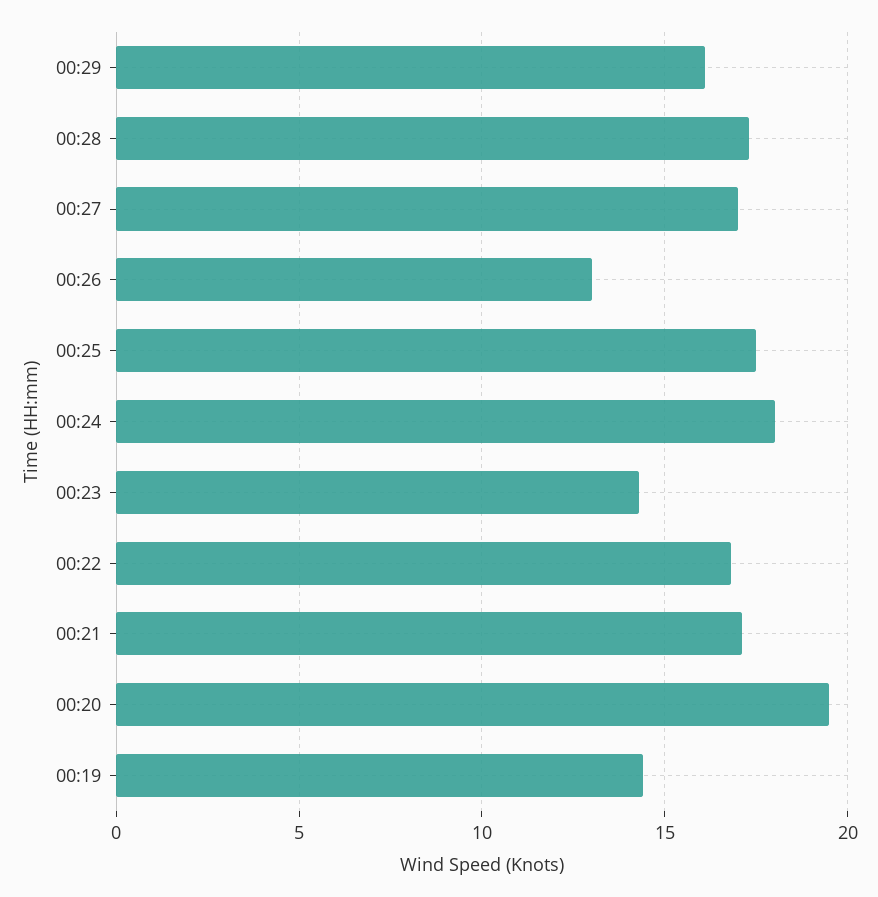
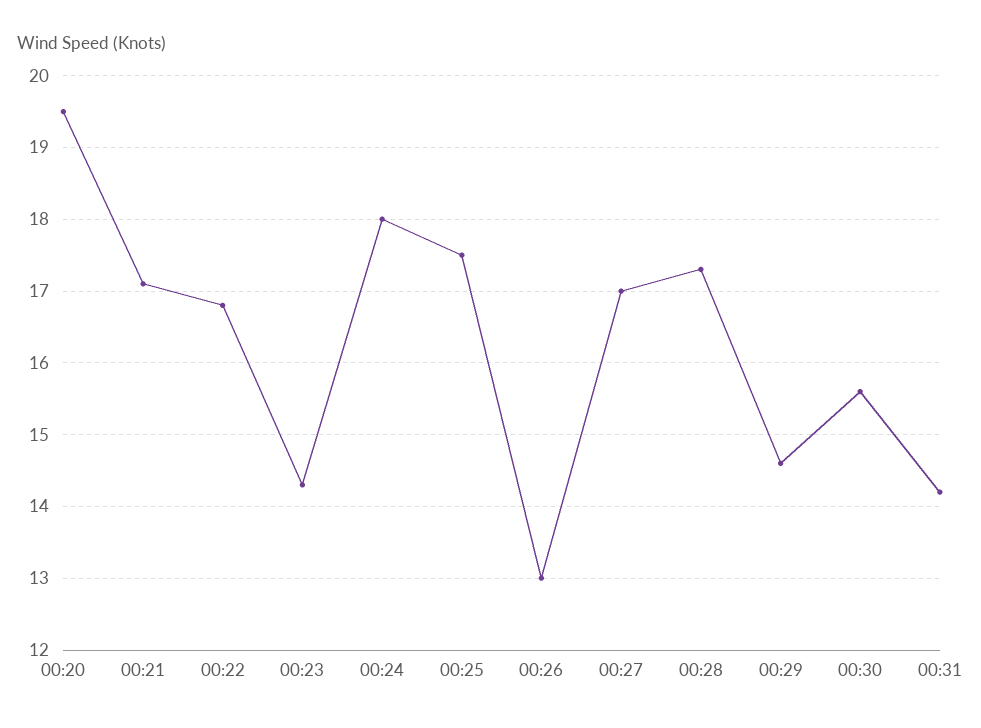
00:29: 16 -> 14.6
00:19: 14.5 -> none
00:30: none -> 15.6
00:31: none -> 14.2

